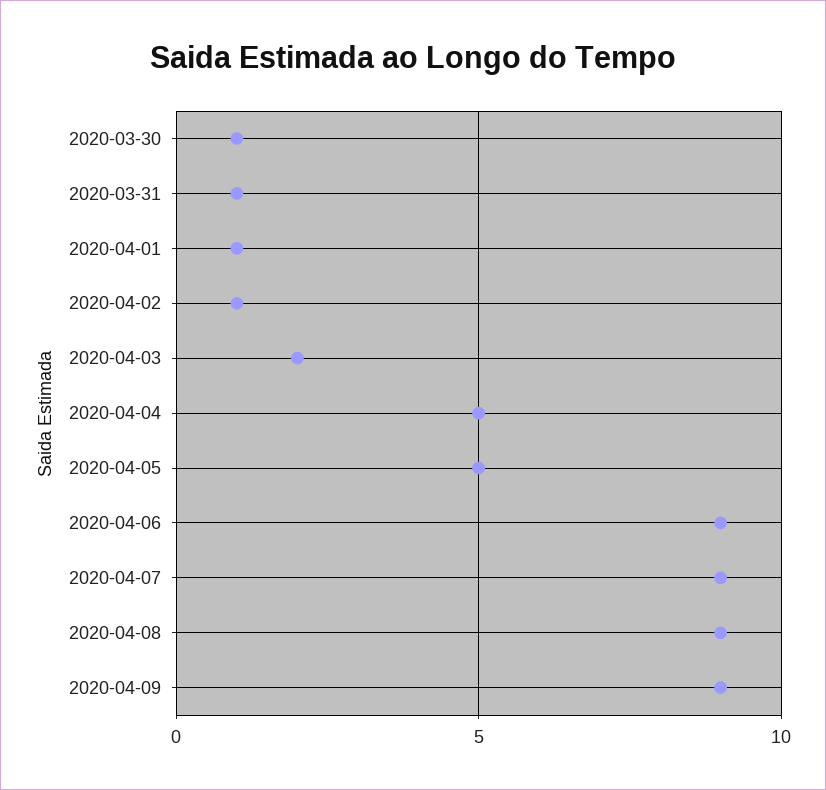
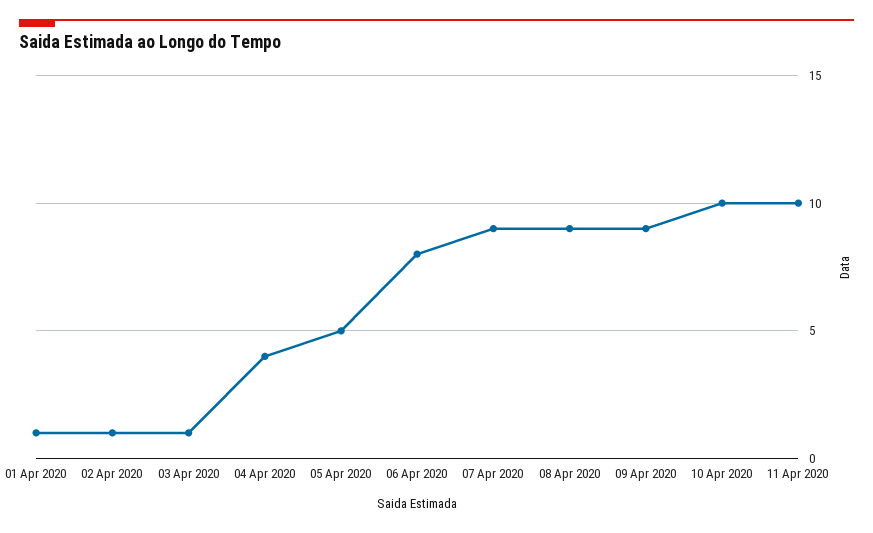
2020-03-30: 1 -> none
2020-03-31: 1 -> none
2020-04-03: 2 -> 1
2020-04-04: 5 -> 4
2020-04-06: 9 -> 8
10 Apr 2020: none -> 10
11 Apr 2020: none -> 10

